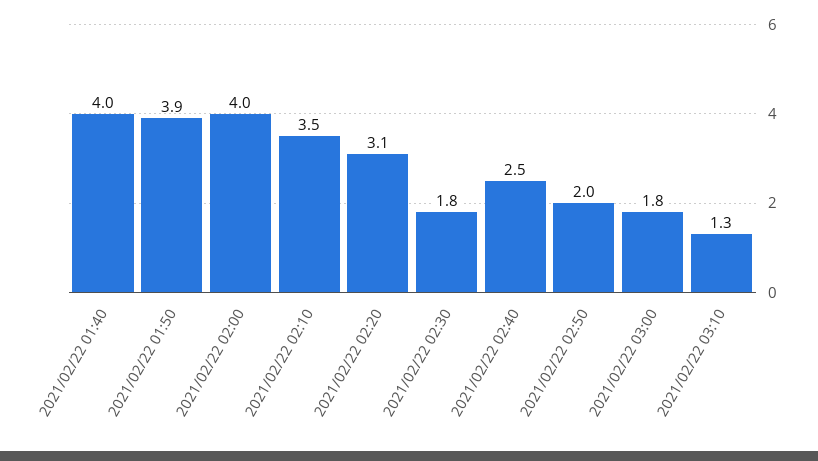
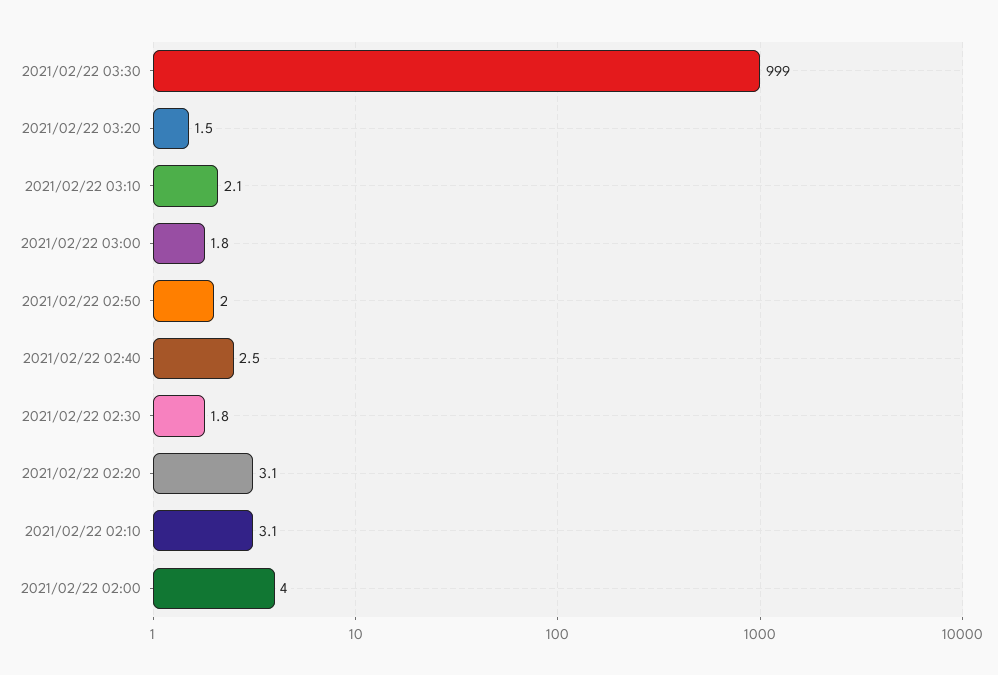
2021/02/22 01:40: 4 -> none
2021/02/22 01:50: 3.9 -> none
2021/02/22 02:10: 3.5 -> 3.1
2021/02/22 03:10: 1.3 -> 2.1
2021/02/22 03:30: none -> 999
2021/02/22 03:20: none -> 1.5

